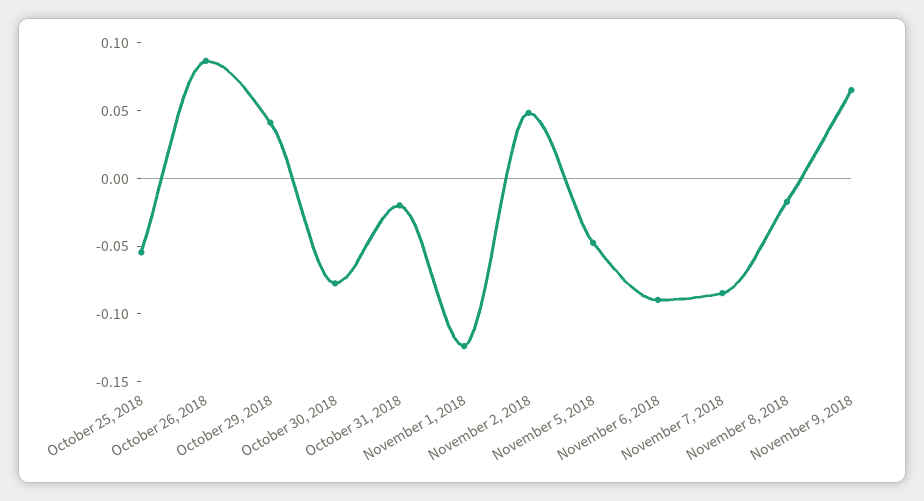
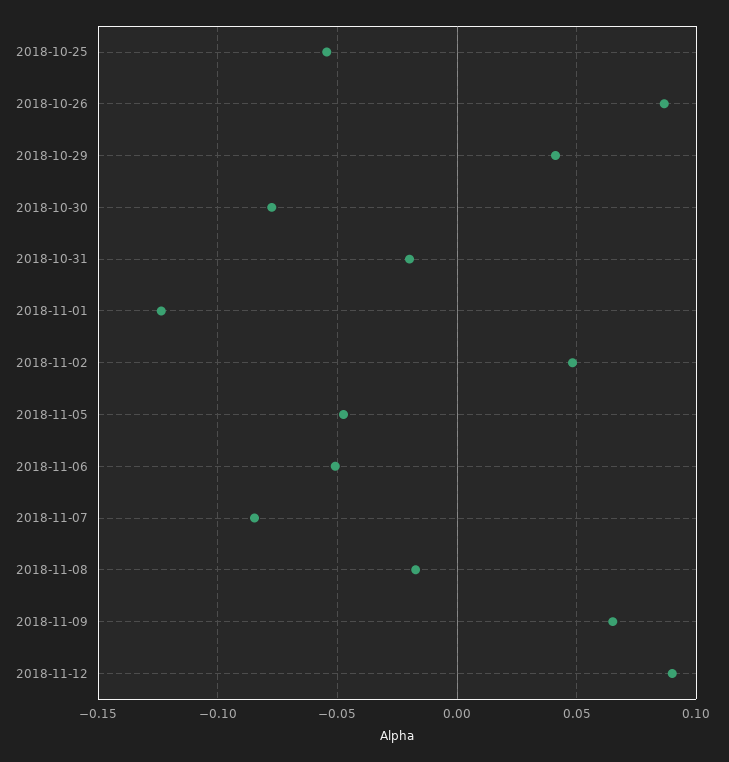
November 6, 2018: -0.09 -> -0.05
2018-11-12: none -> 0.09

